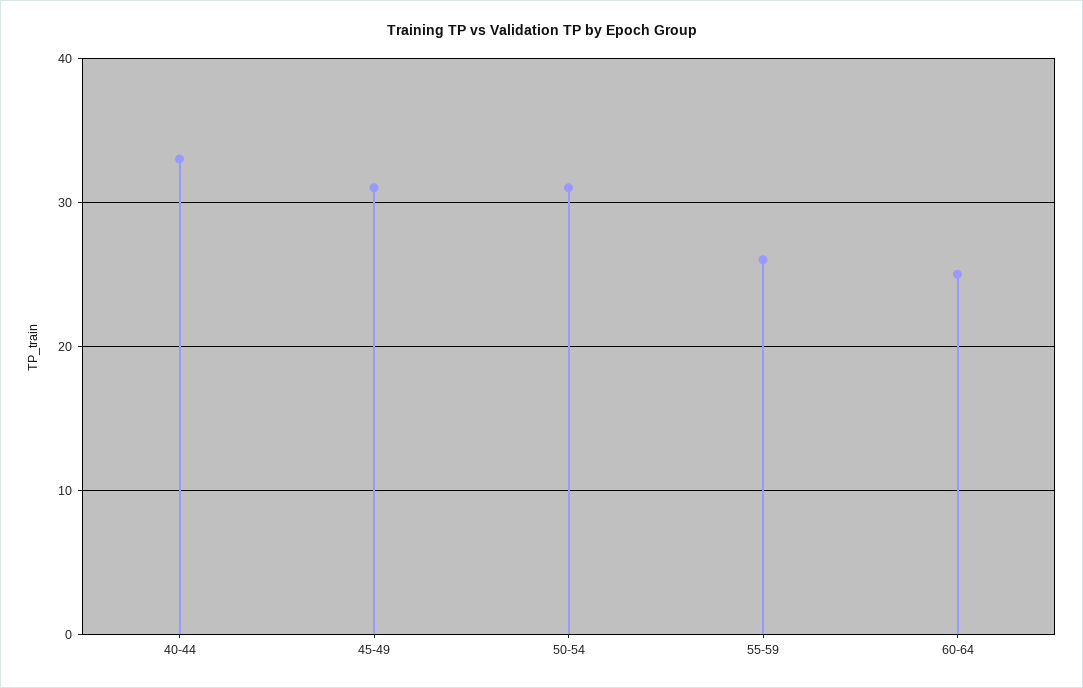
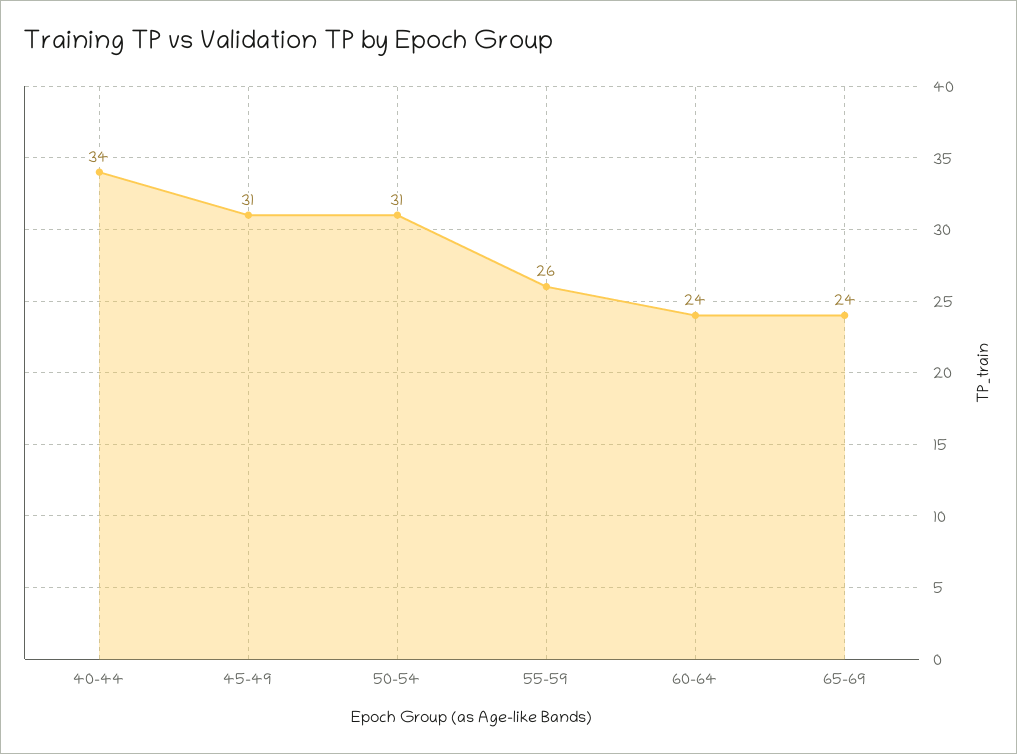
40-44: 33 -> 34
60-64: 25 -> 24
65-69: none -> 24

